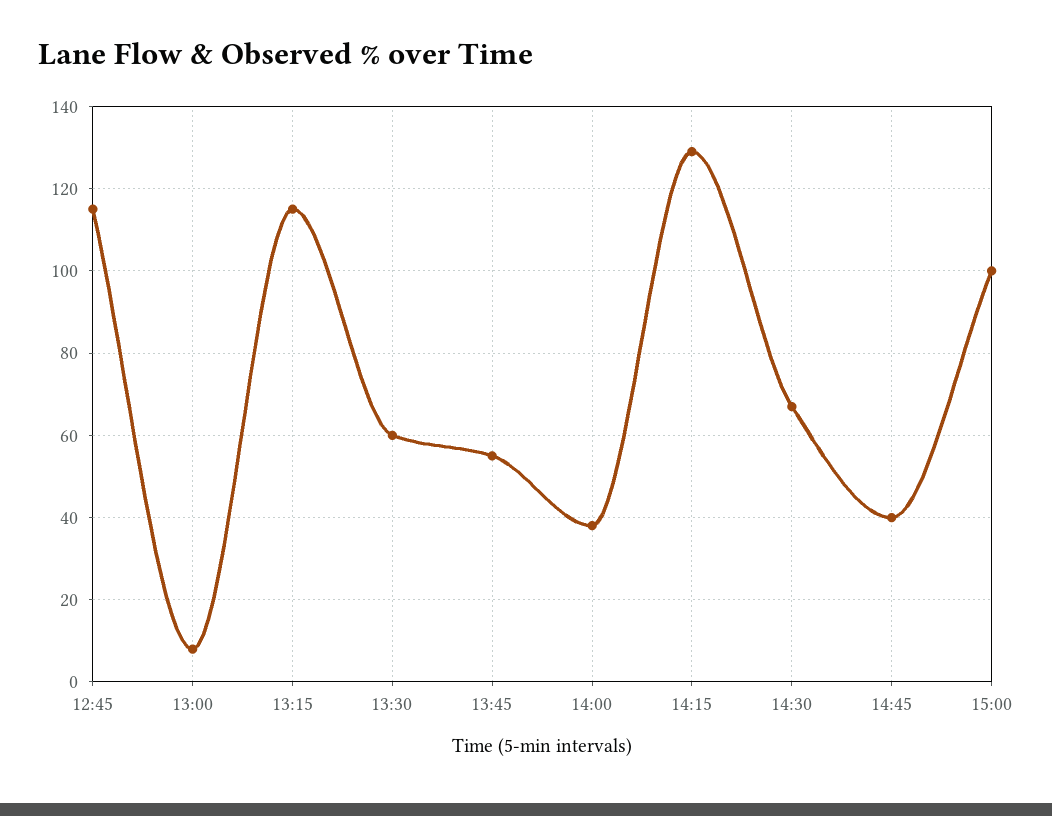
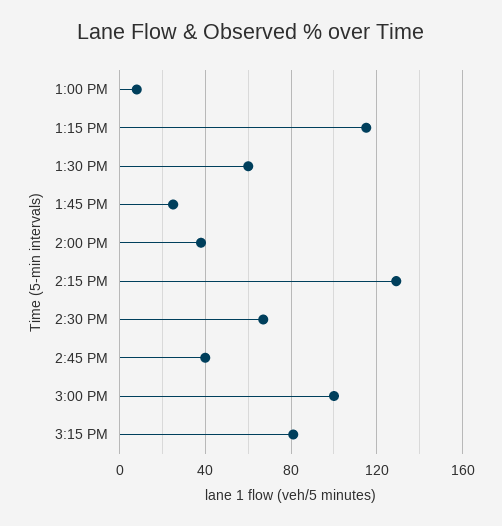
12:45: 115 -> none
13:45: 55 -> 25
3:15 PM: none -> 80

